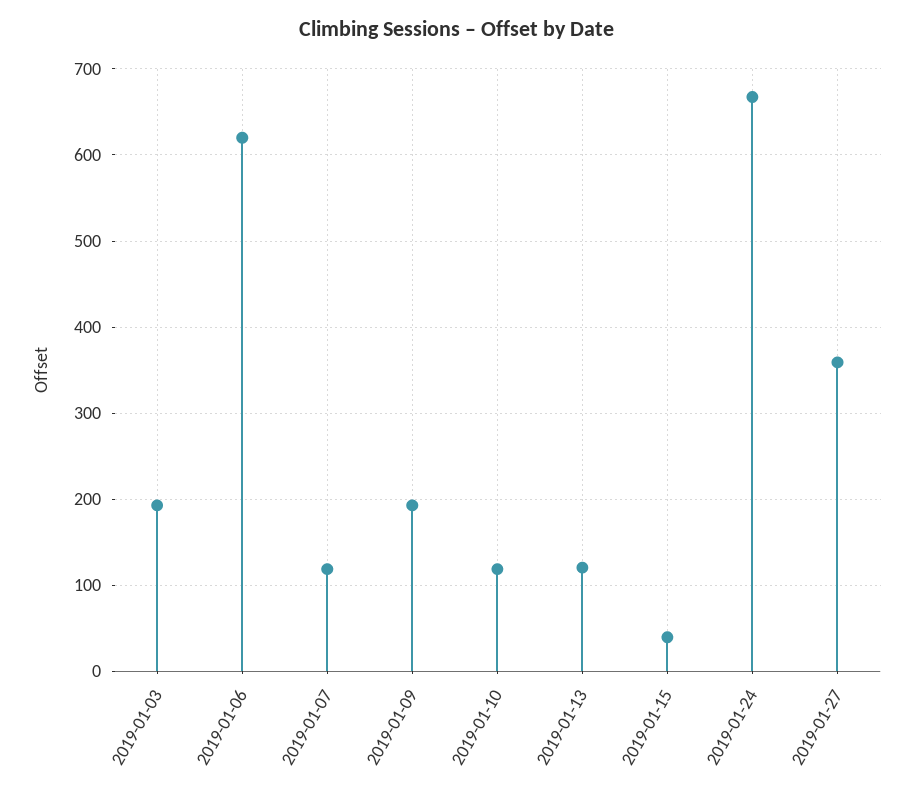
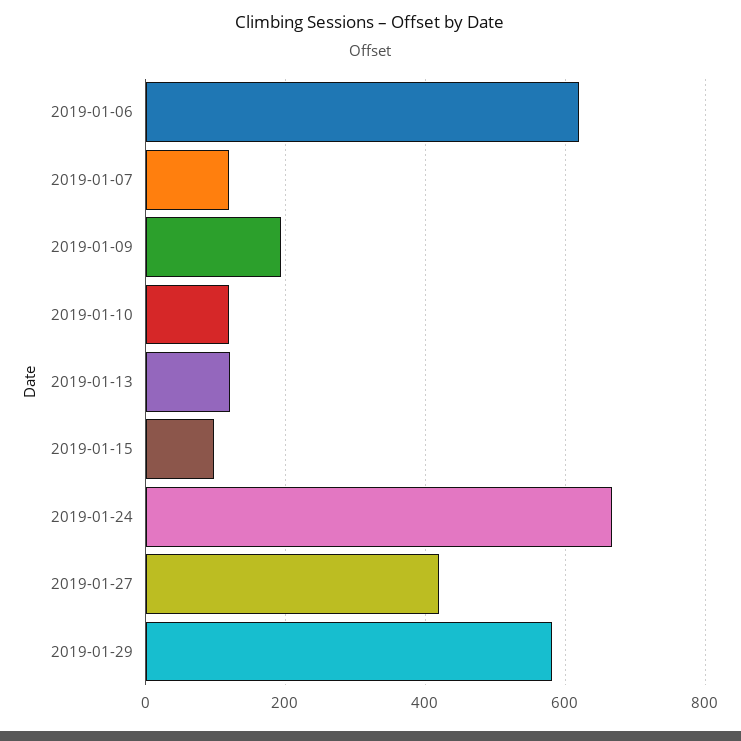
2019-01-03: 190 -> none
2019-01-15: 40 -> 100
2019-01-27: 360 -> 420
2019-01-29: none -> 580

